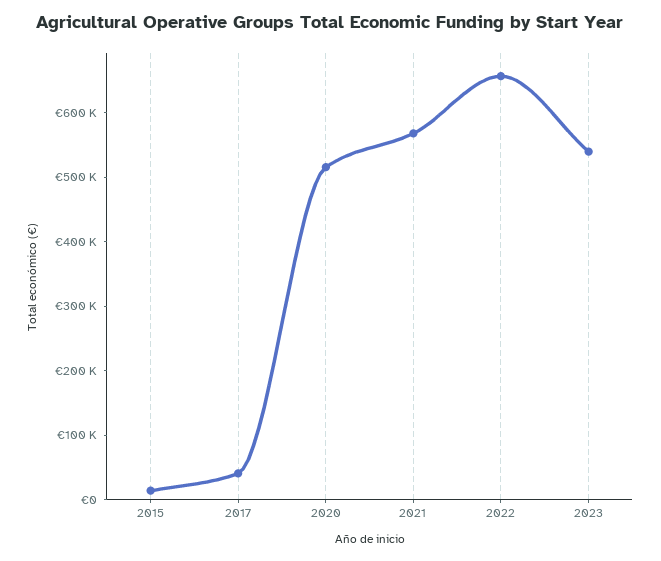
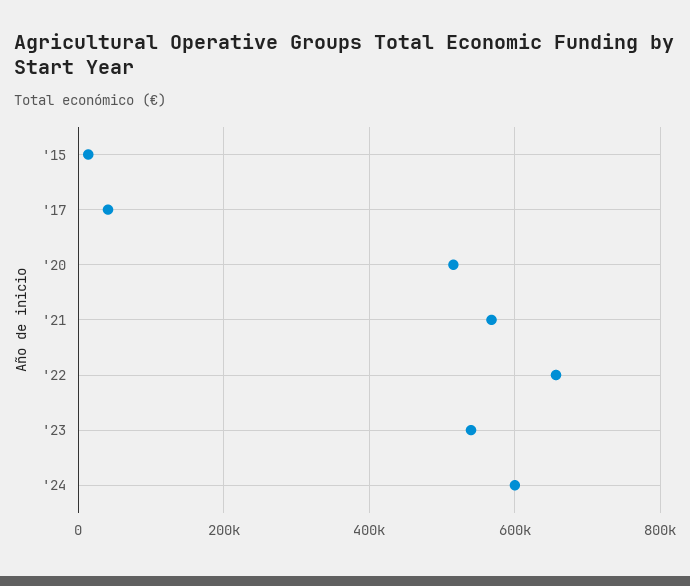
'24: none -> 600000

